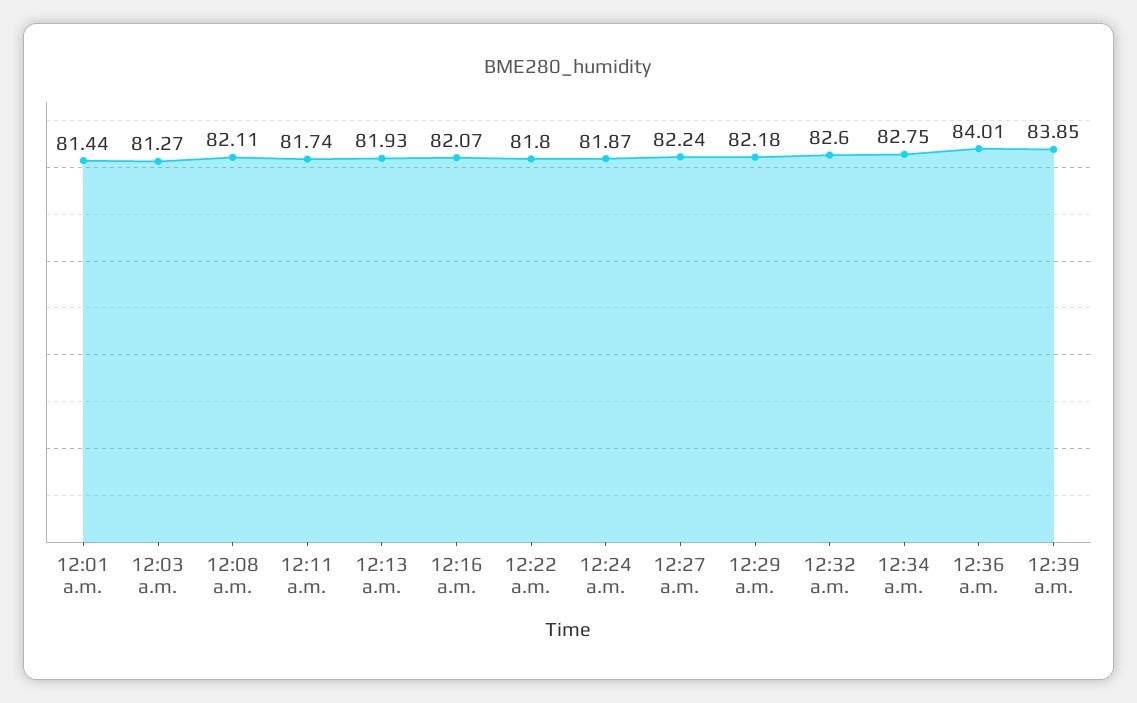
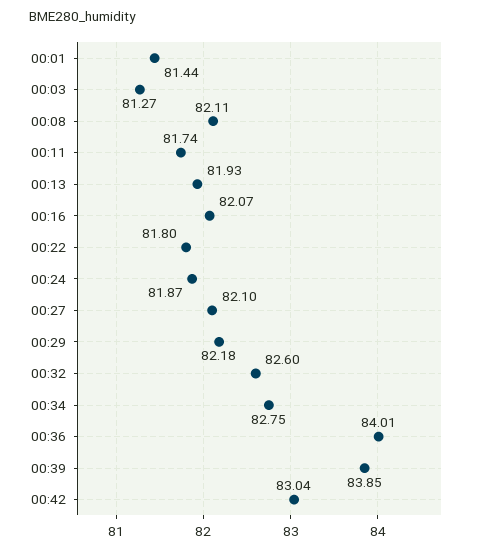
12:27 a.m.: 82.24 -> 82.1
00:42: none -> 83.04

